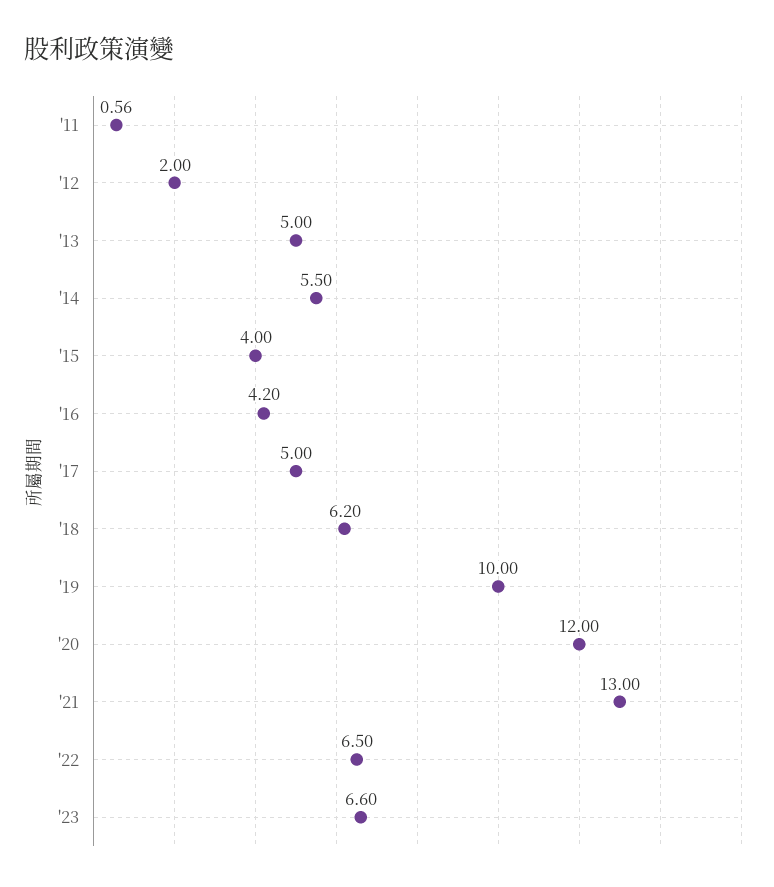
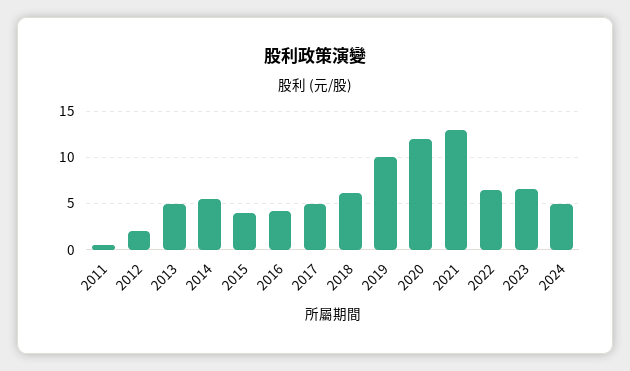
2024: none -> 5

